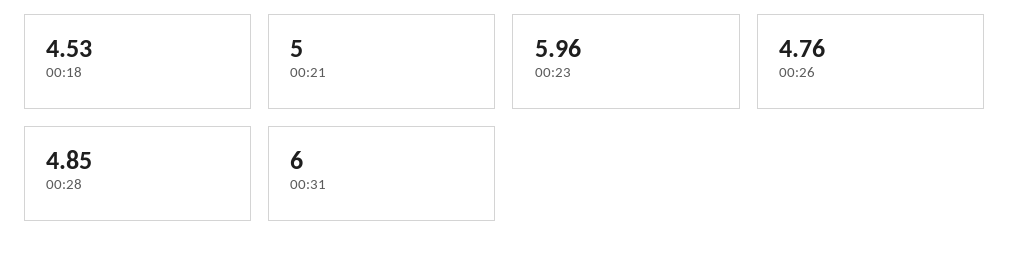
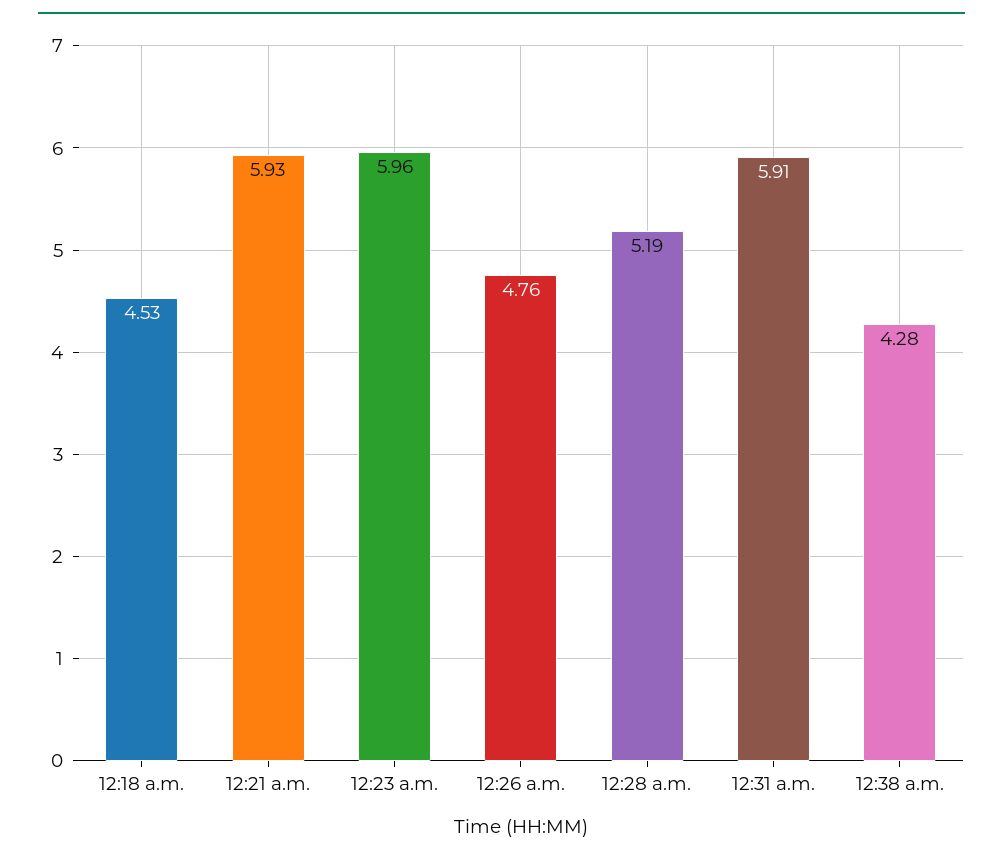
00:21: 5 -> 5.93
00:28: 4.85 -> 5.19
00:31: 6 -> 5.91
12:38 a.m.: none -> 4.28

